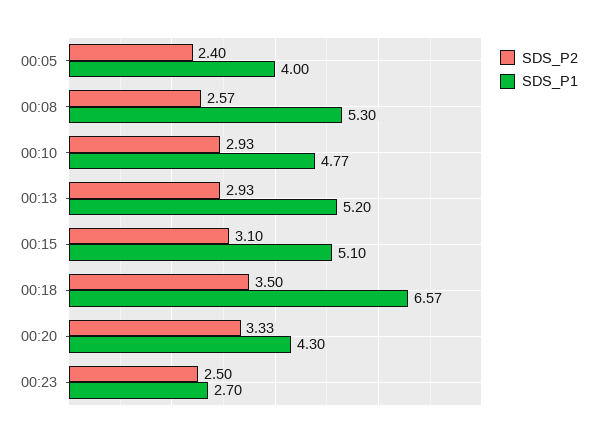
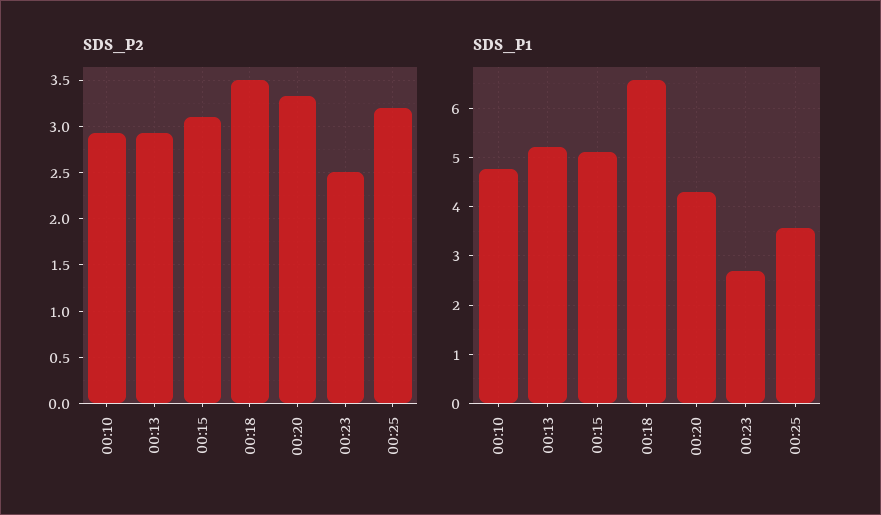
SDS_P2, 00:05: 2.4 -> none
SDS_P1, 00:05: 4 -> none
SDS_P2, 00:08: 2.57 -> none
SDS_P1, 00:08: 5.3 -> none
SDS_P2, 00:25: none -> 3.2
SDS_P1, 00:25: none -> 3.6

